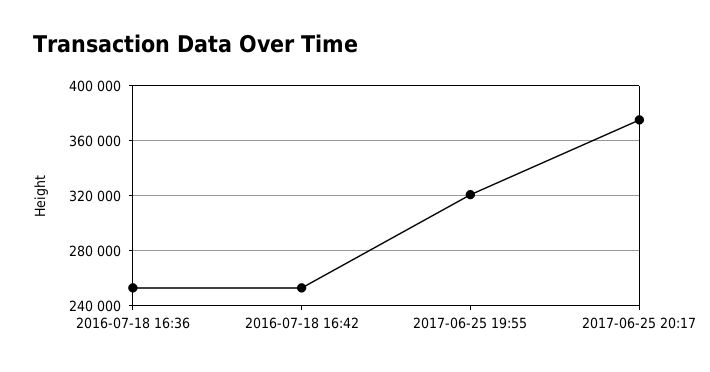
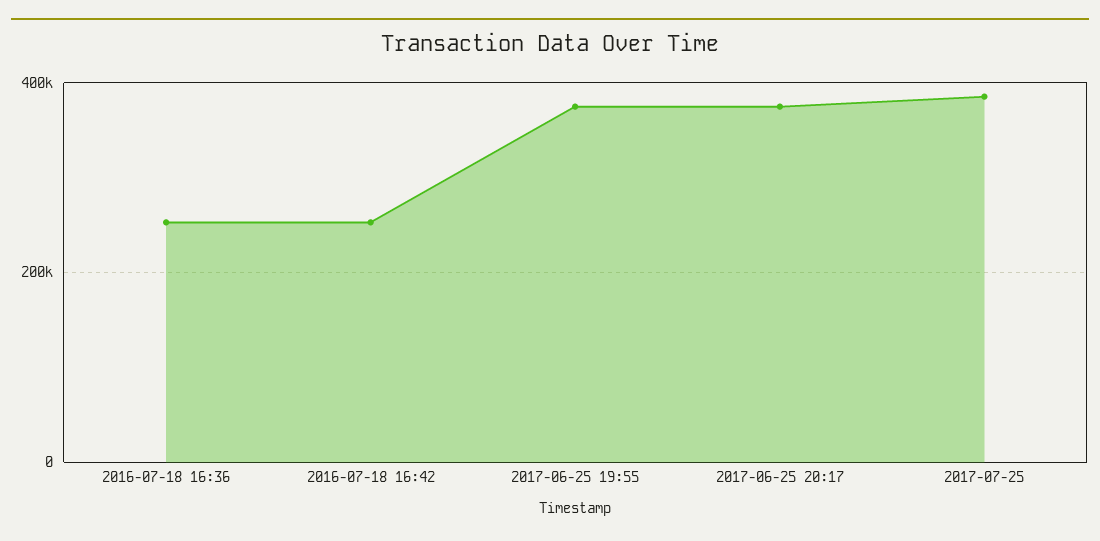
2017-06-25 19:55: 320000 -> 380000
2017-07-25: none -> 380000

